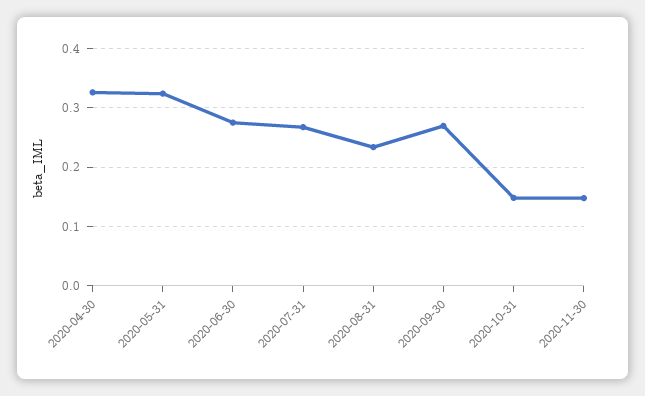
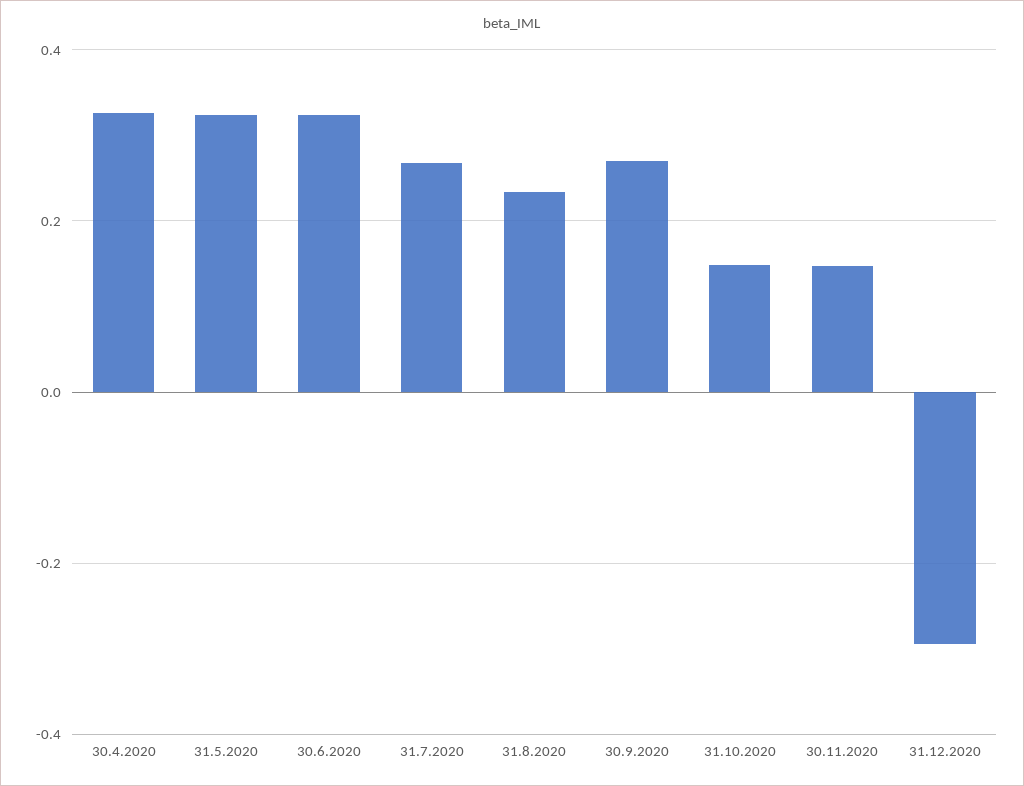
2020-06-30: 0.28 -> 0.32
31.12.2020: none -> -0.3

